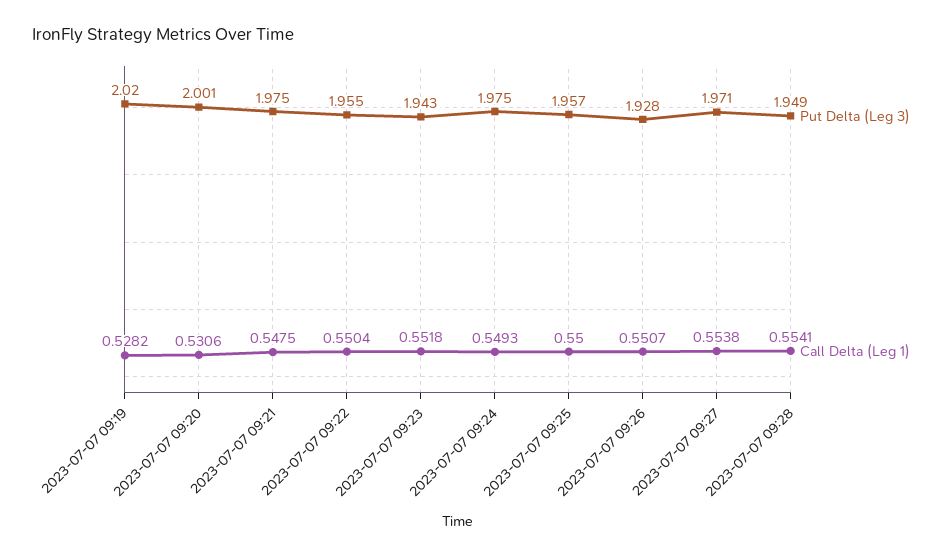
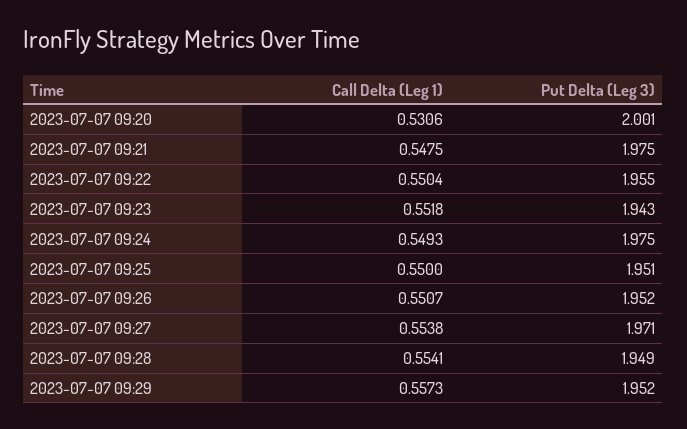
Put Delta (Leg 3), 2023-07-07 09:19: 2.02 -> none
Call Delta (Leg 1), 2023-07-07 09:19: 0.5282 -> none
Put Delta (Leg 3), 2023-07-07 09:25: 1.957 -> 1.951
Put Delta (Leg 3), 2023-07-07 09:26: 1.928 -> 1.952
Call Delta (Leg 1), 2023-07-07 09:29: none -> 0.5573
Put Delta (Leg 3), 2023-07-07 09:29: none -> 1.952

